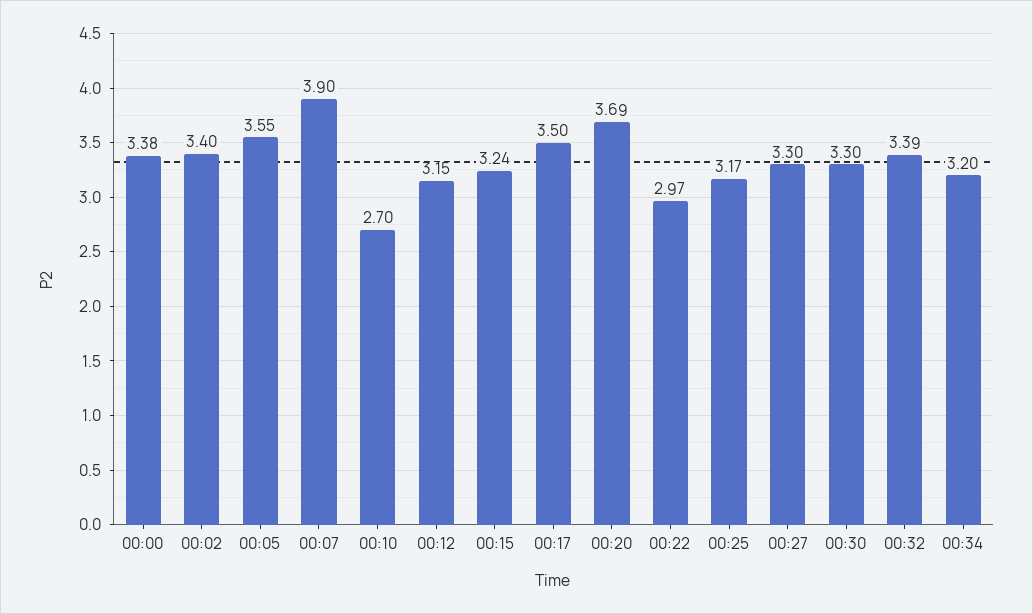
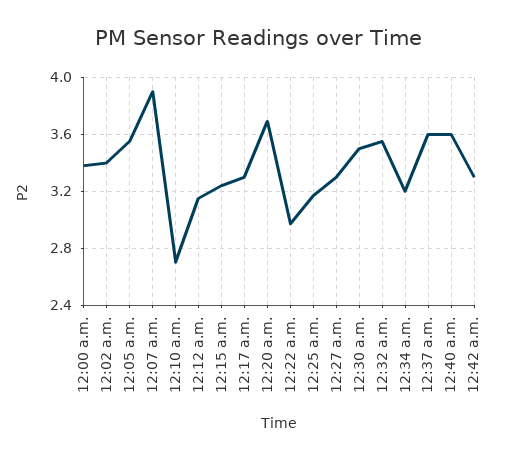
00:17: 3.5 -> 3.3
00:30: 3.3 -> 3.5
00:32: 3.39 -> 3.55
12:37 a.m.: none -> 3.6
12:40 a.m.: none -> 3.6
12:42 a.m.: none -> 3.3

